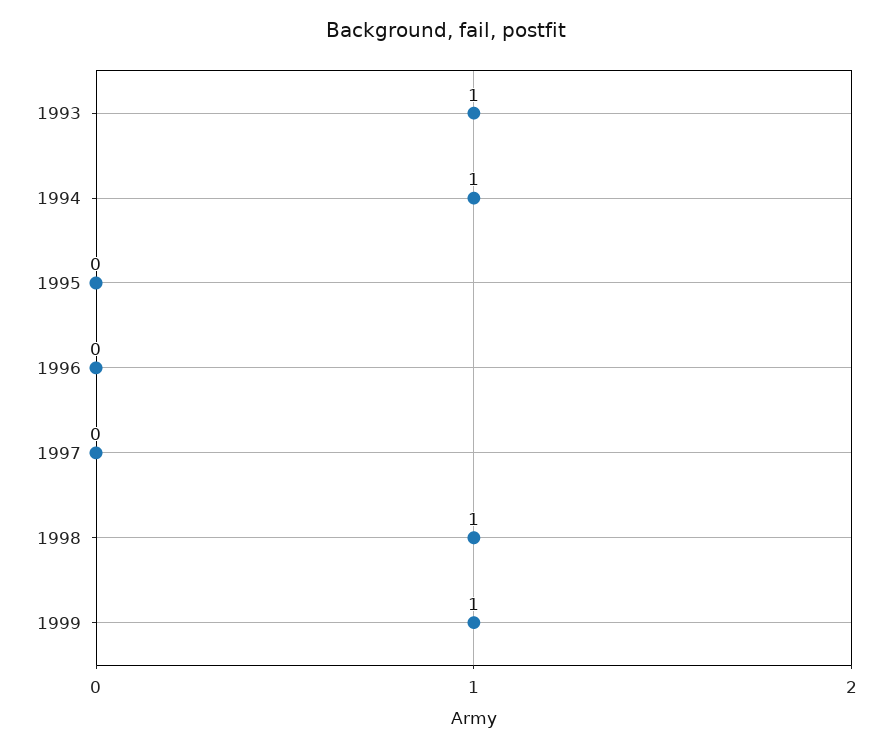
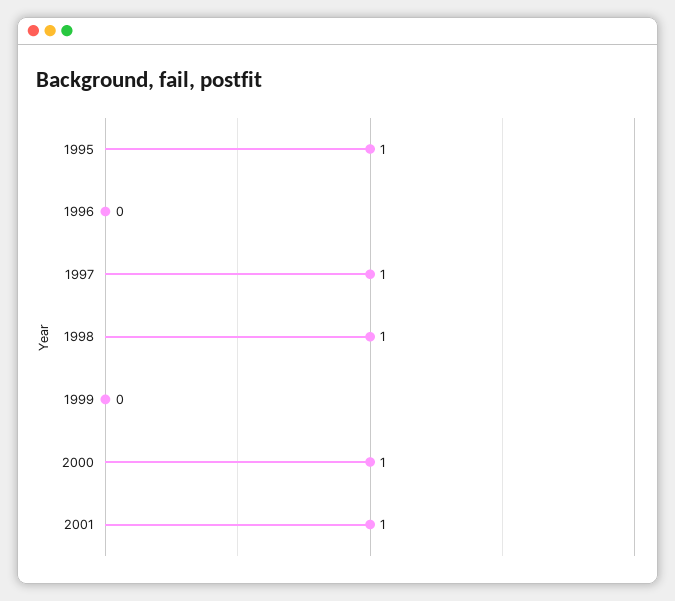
1993: 1 -> none
1994: 1 -> none
1995: 0 -> 1
1997: 0 -> 1
1999: 1 -> 0
2000: none -> 1
2001: none -> 1

